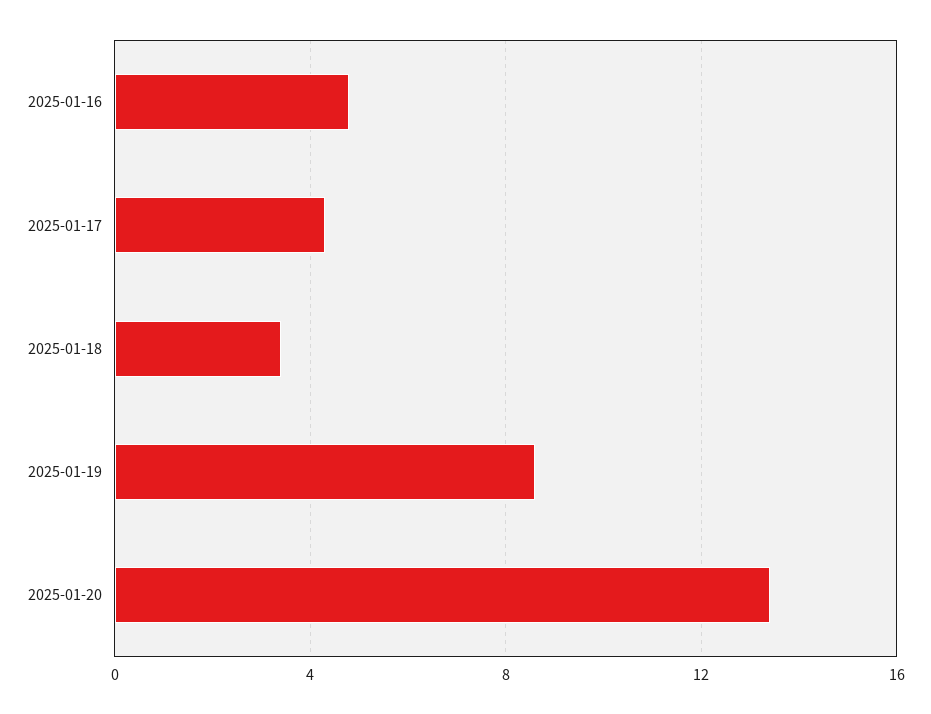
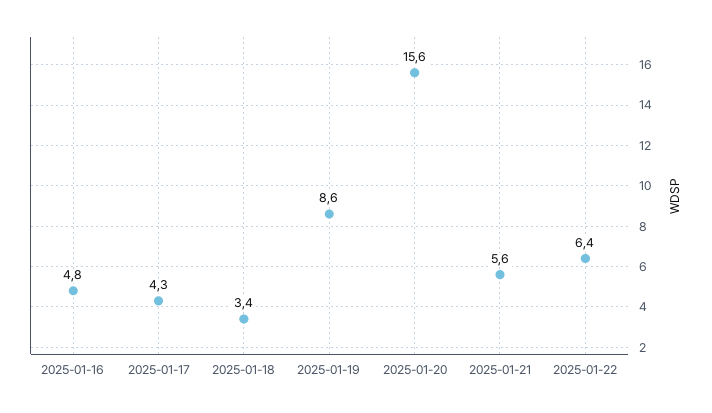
2025-01-20: 13.5 -> 15.6
2025-01-21: none -> 5.6
2025-01-22: none -> 6.4

